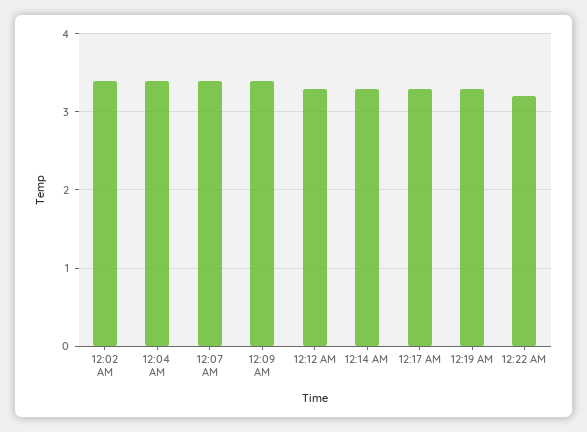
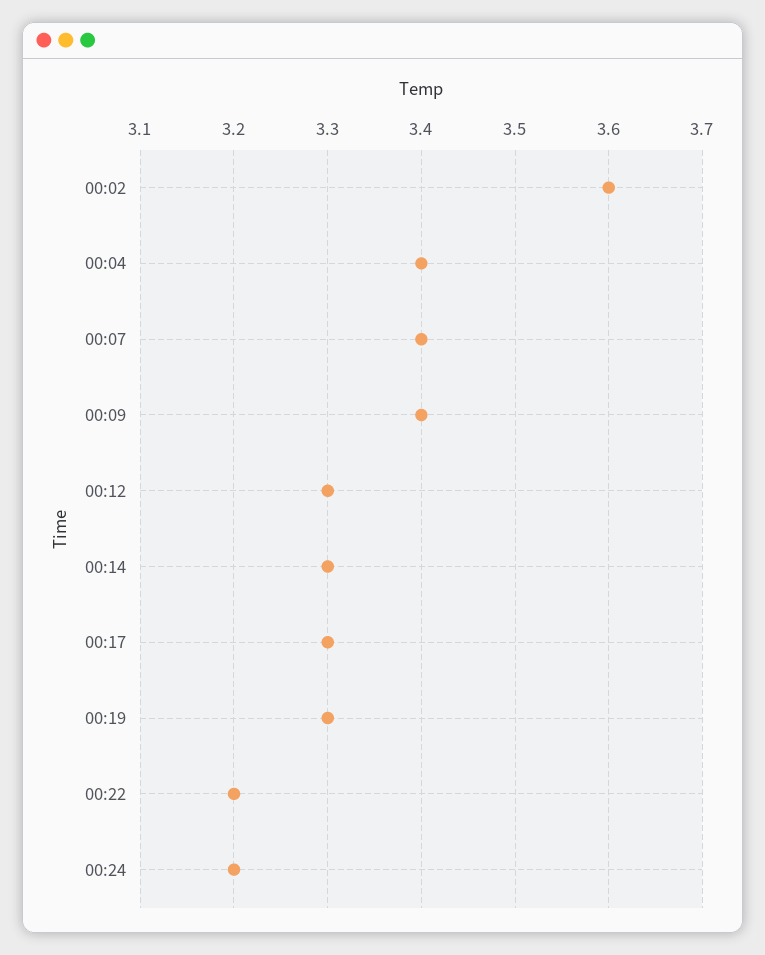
12:02 AM: 3.4 -> 3.6
00:24: none -> 3.2

